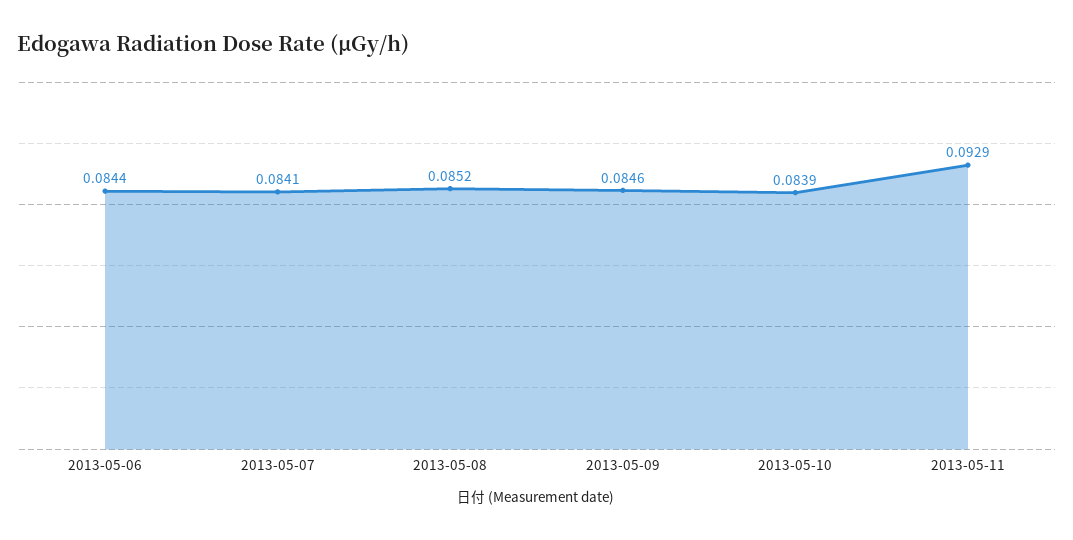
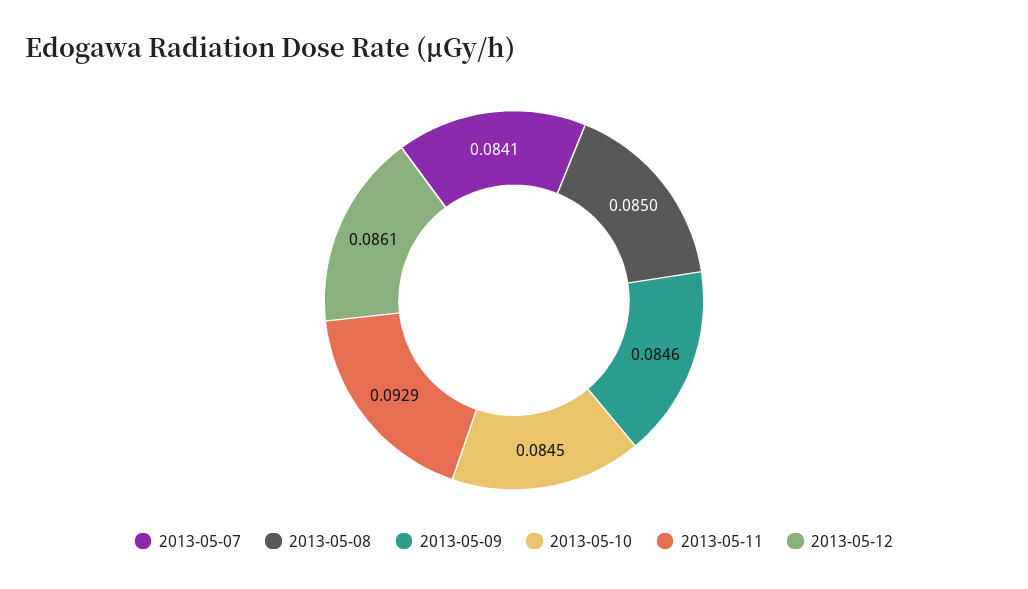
2013-05-06: 0.0844 -> none
2013-05-08: 0.0852 -> 0.085
2013-05-10: 0.0839 -> 0.0845
2013-05-12: none -> 0.0861

